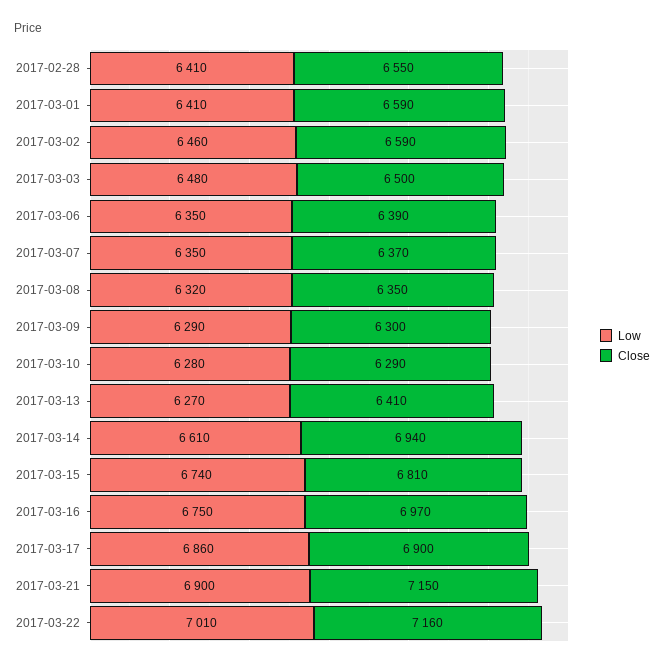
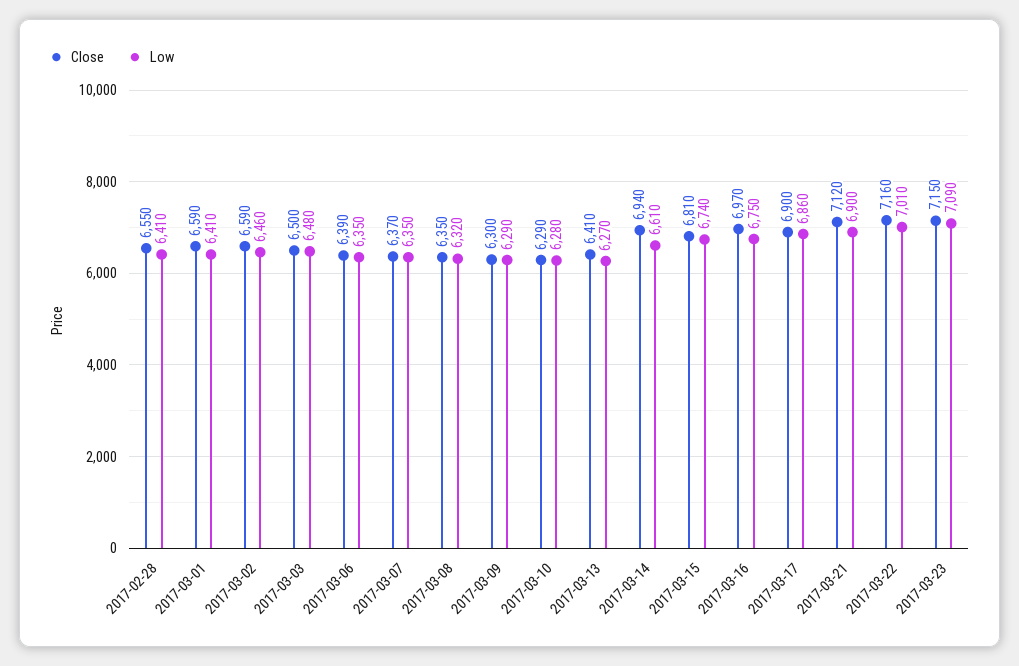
Close, 2017-03-21: 7150 -> 7120
Close, 2017-03-23: none -> 7150
Low, 2017-03-23: none -> 7090

